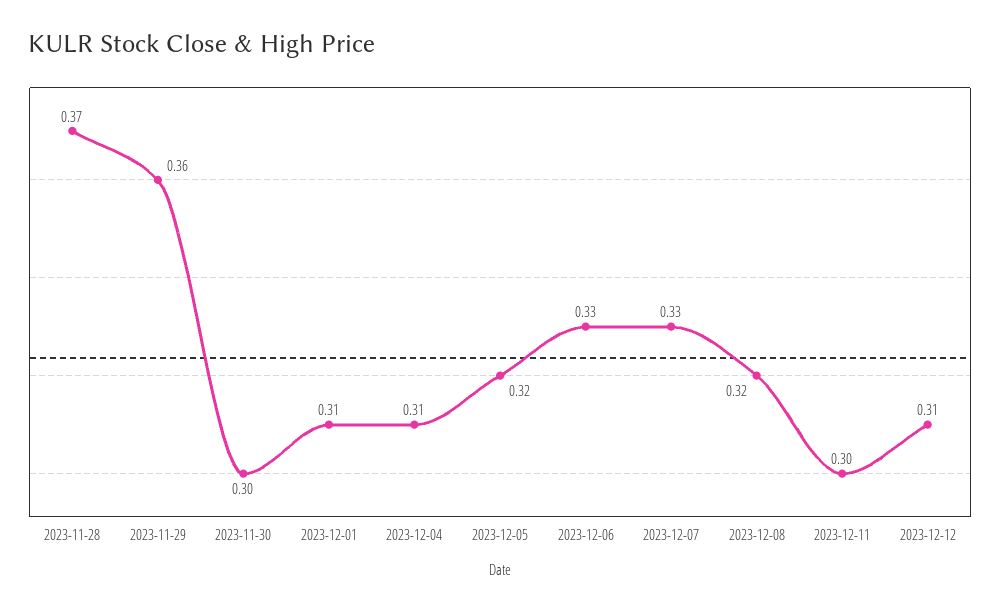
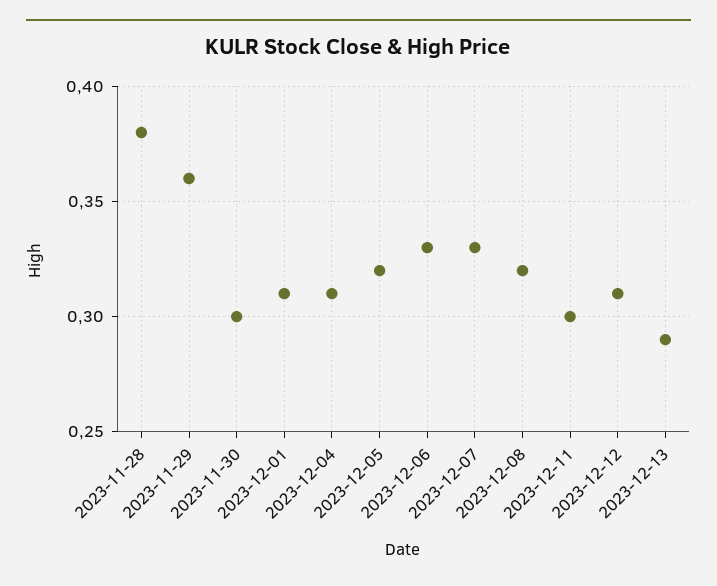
2023-11-28: 0.37 -> 0.38
2023-12-13: none -> 0.29

